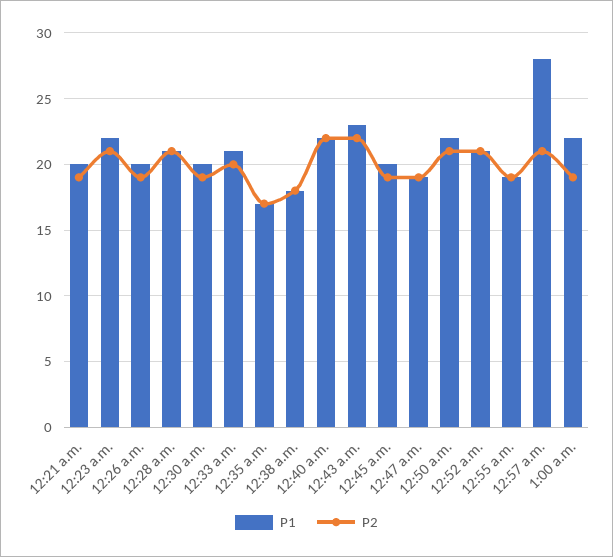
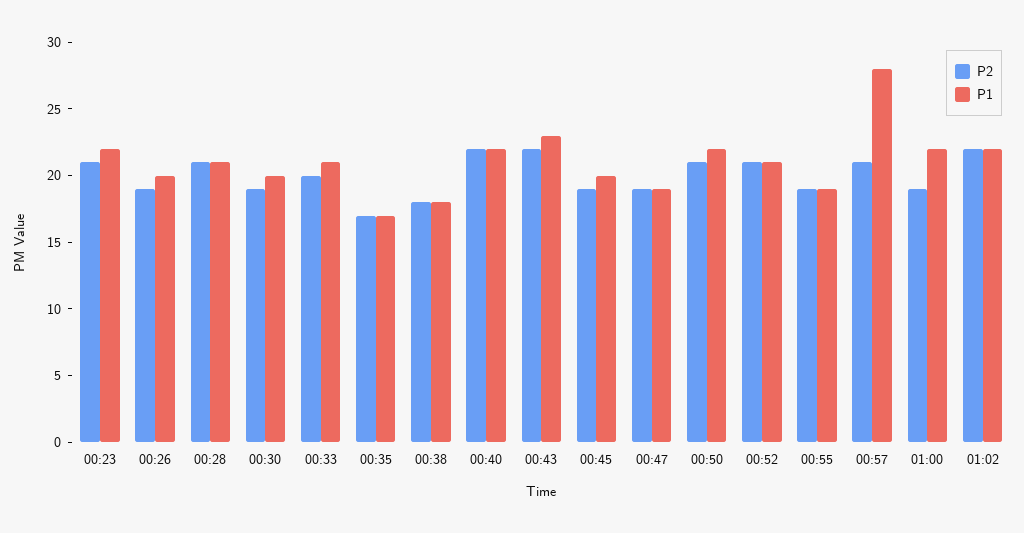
P1, 12:21 a.m.: 20 -> none
P2, 12:21 a.m.: 19 -> none
P2, 01:02: none -> 22
P1, 01:02: none -> 22

